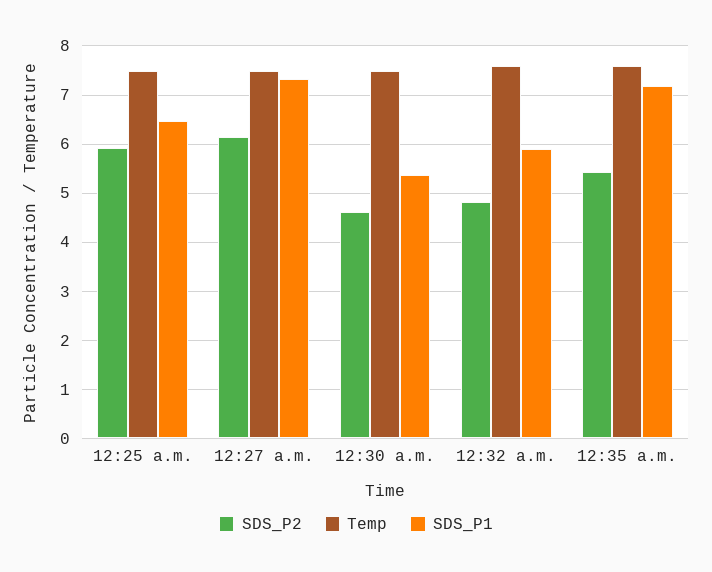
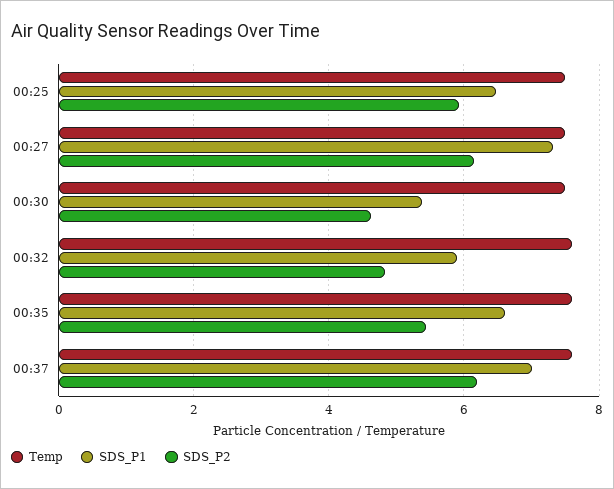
SDS_P1, 12:35 a.m.: 7.2 -> 6.6
Temp, 00:37: none -> 7.6
SDS_P1, 00:37: none -> 7
SDS_P2, 00:37: none -> 6.2

